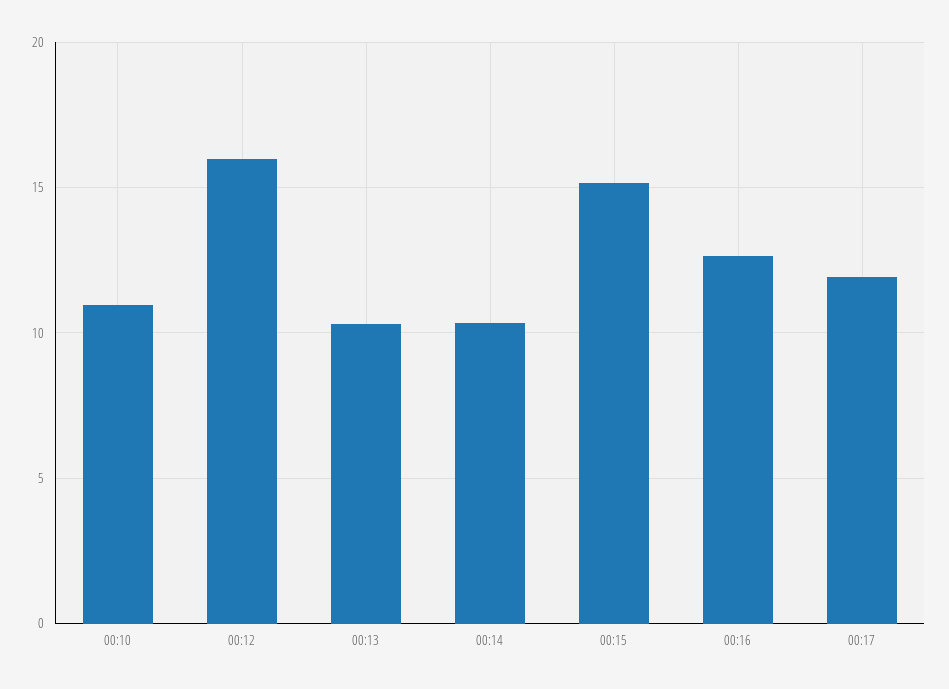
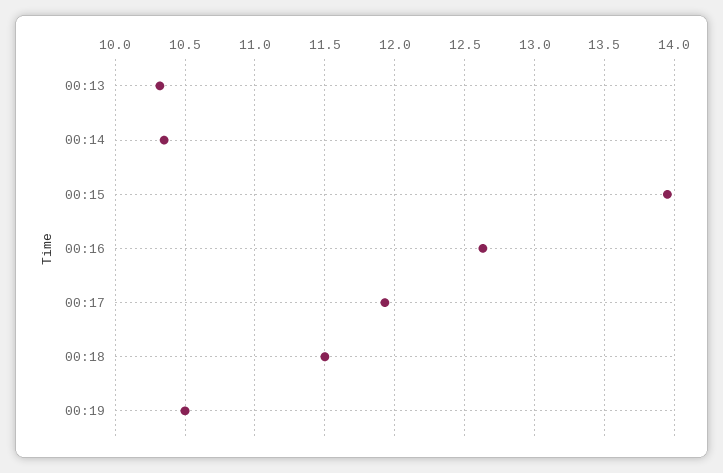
00:10: 11 -> none
00:12: 16 -> none
00:15: 15 -> 13.95
00:18: none -> 11.5
00:19: none -> 10.5

